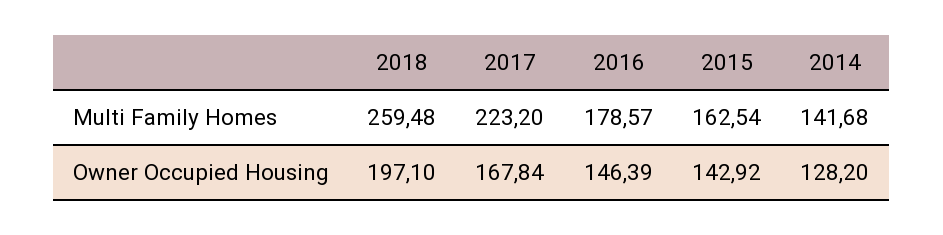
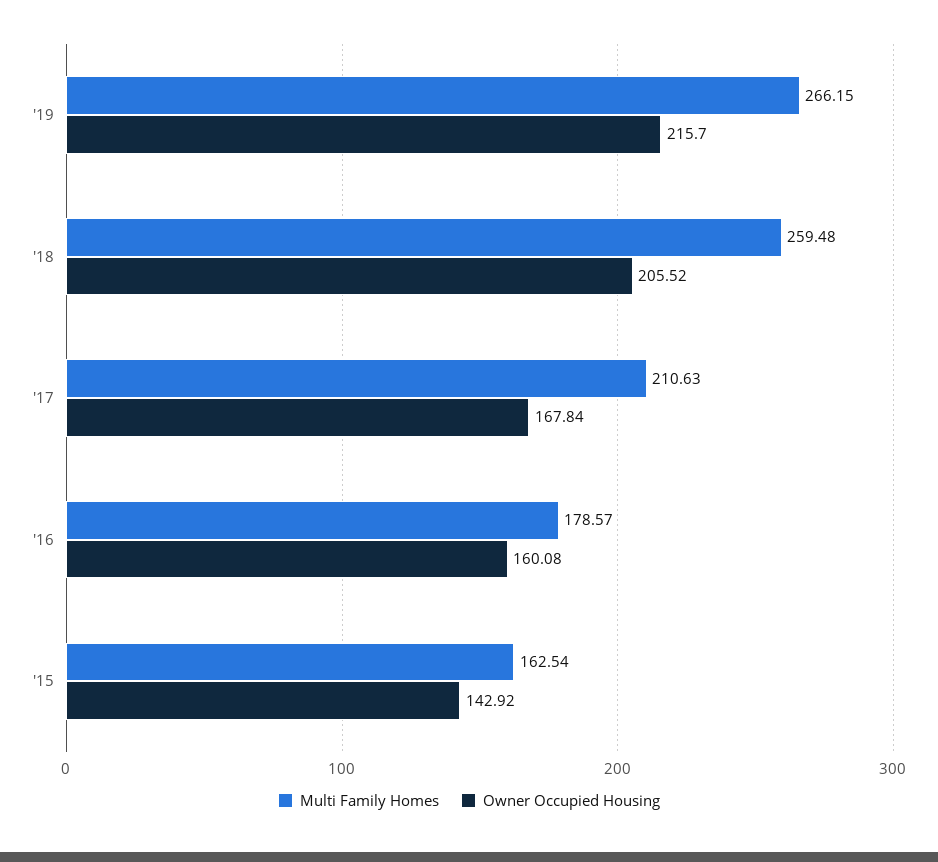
Multi Family Homes, 2017: 223.2 -> 210.63
Multi Family Homes, 2014: 141.68 -> none
Owner Occupied Housing, 2018: 197.1 -> 205.52
Owner Occupied Housing, 2016: 146.39 -> 160.08
Owner Occupied Housing, 2014: 128.2 -> none
Multi Family Homes, '19: none -> 266.15
Owner Occupied Housing, '19: none -> 215.7

